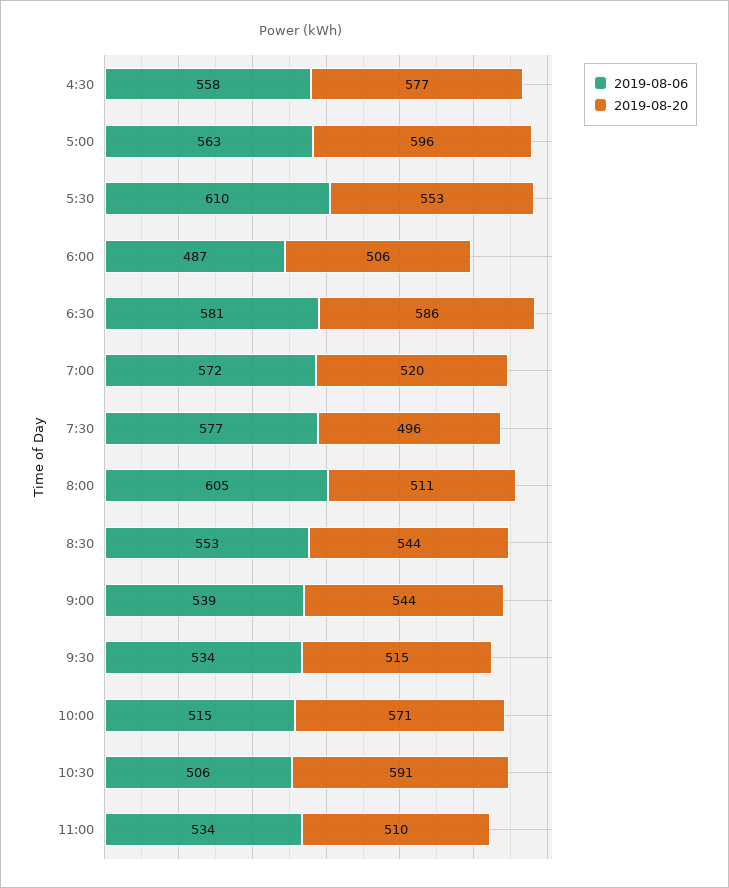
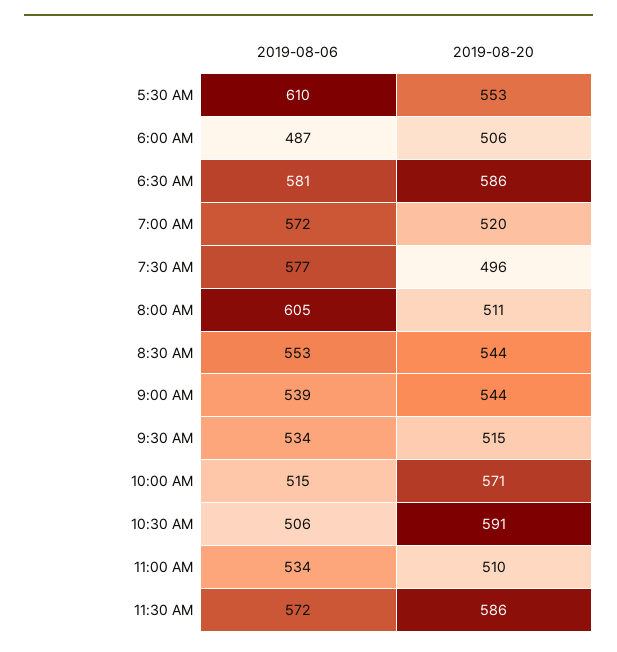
2019-08-06, 4:30: 558 -> none
2019-08-20, 4:30: 577 -> none
2019-08-06, 5:00: 563 -> none
2019-08-20, 5:00: 596 -> none
2019-08-06, 11:30 AM: none -> 572
2019-08-20, 11:30 AM: none -> 586

